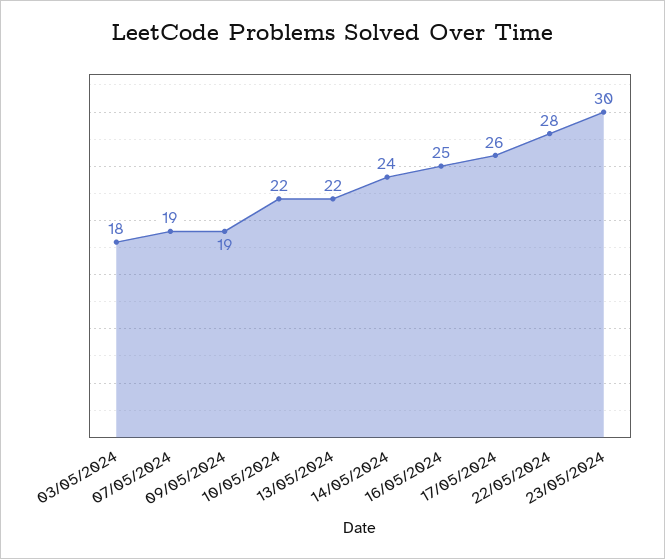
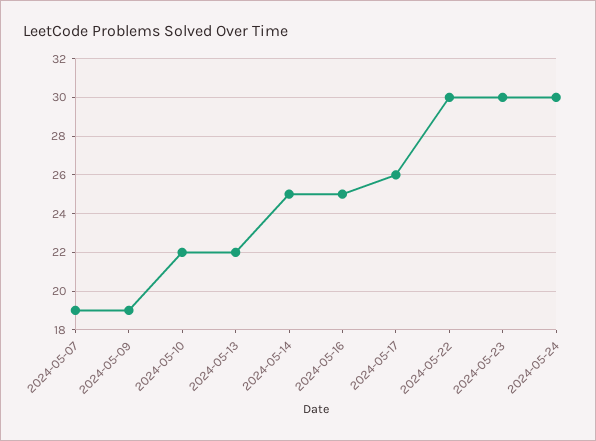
03/05/2024: 18 -> none
14/05/2024: 24 -> 25
22/05/2024: 28 -> 30
2024-05-24: none -> 30

